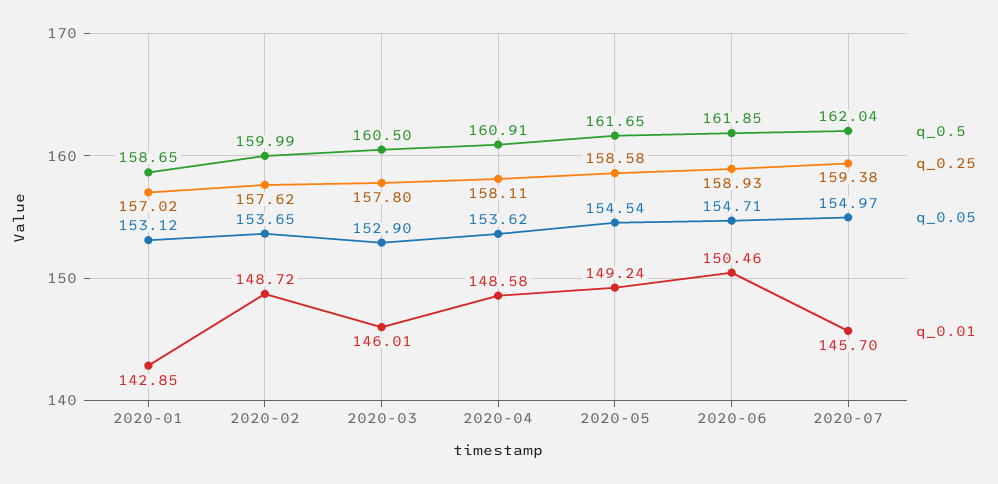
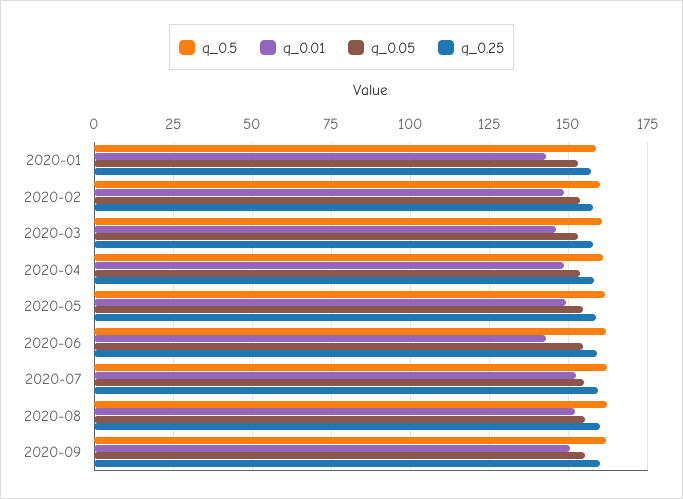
q_0.01, 2020-06: 150.46 -> 142.5
q_0.01, 2020-07: 145.7 -> 152.5
q_0.5, 2020-08: none -> 162.5
q_0.01, 2020-08: none -> 152.5
q_0.05, 2020-08: none -> 155
q_0.25, 2020-08: none -> 160
q_0.5, 2020-09: none -> 162.5
q_0.01, 2020-09: none -> 150
q_0.05, 2020-09: none -> 155
q_0.25, 2020-09: none -> 160

